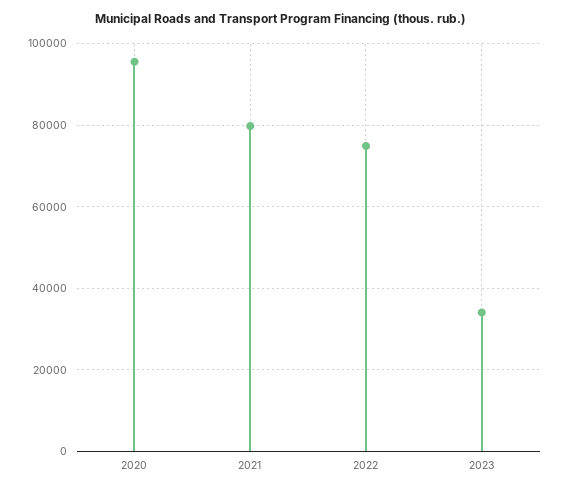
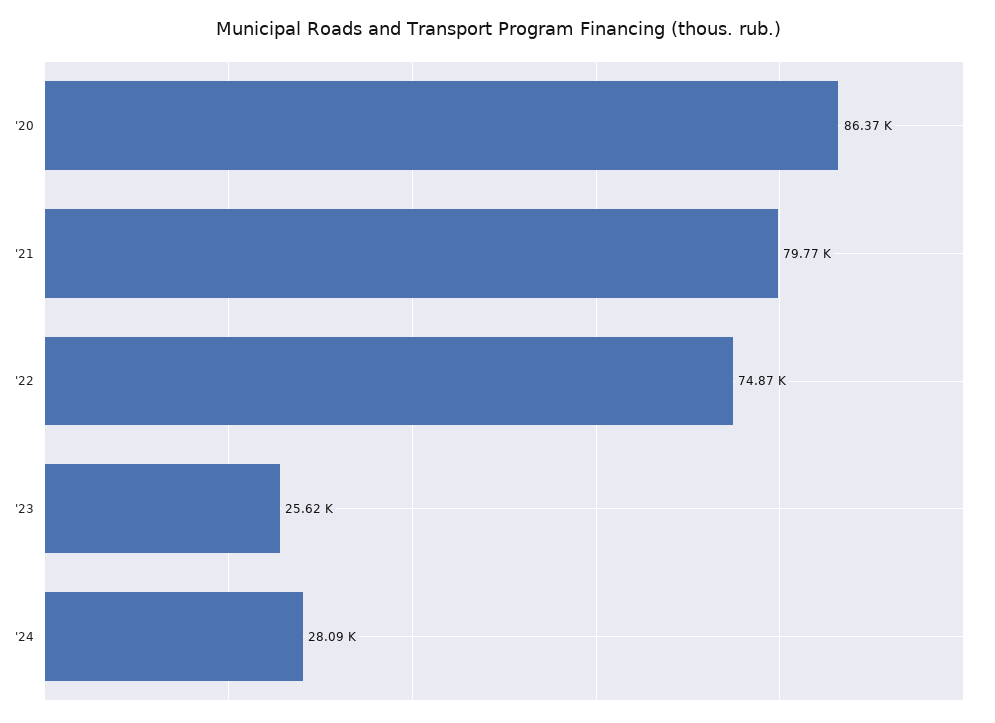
2020: 96000 -> 86370
2023: 34000 -> 25620
'24: none -> 28090

